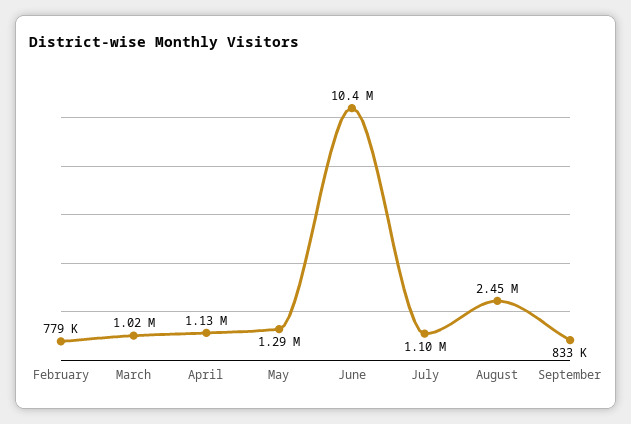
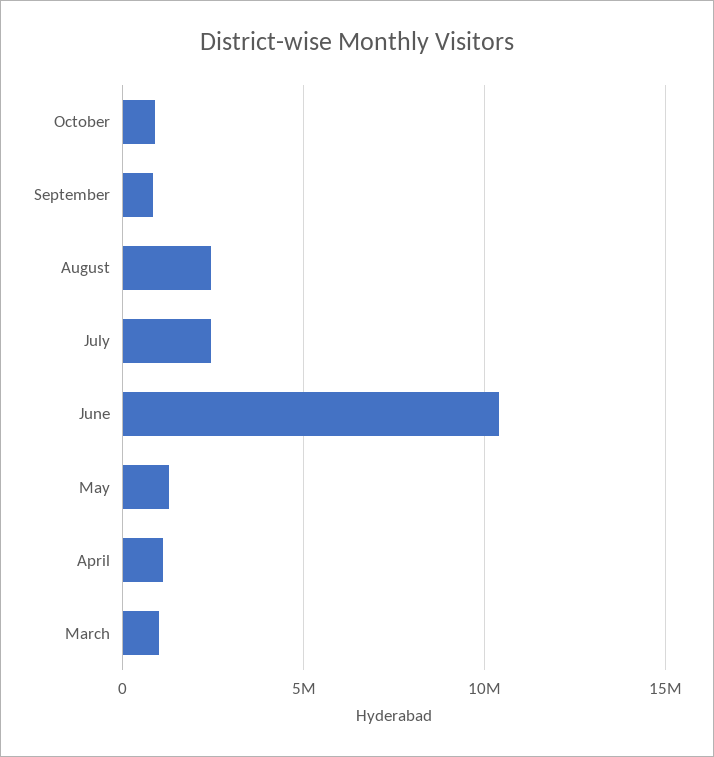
February: 779000 -> none
July: 1100000 -> 2500000
October: none -> 1000000

